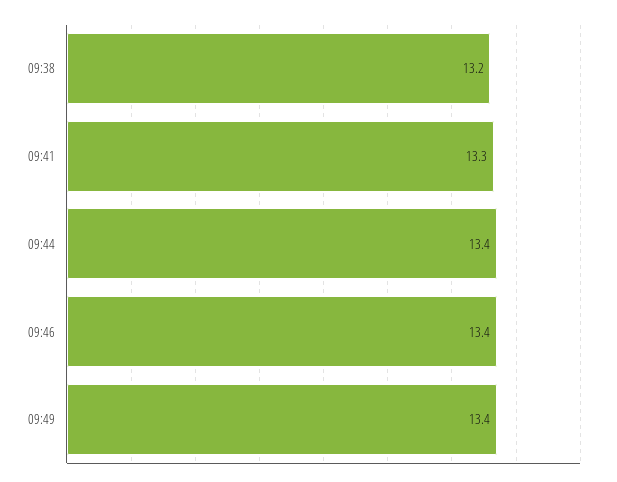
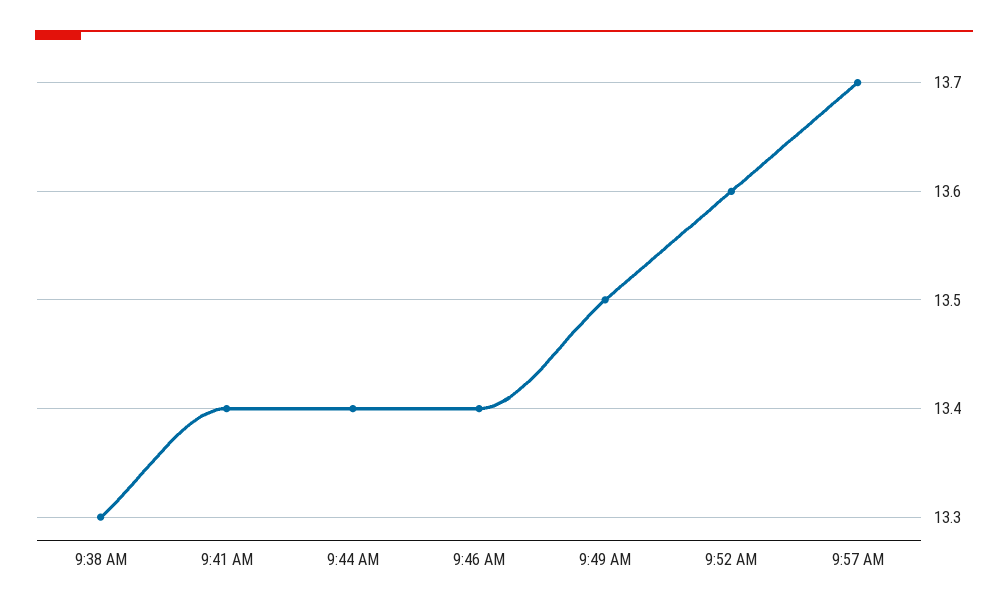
09:38: 13.2 -> 13.3
09:41: 13.3 -> 13.4
09:49: 13.4 -> 13.5
9:52 AM: none -> 13.6
9:57 AM: none -> 13.7

